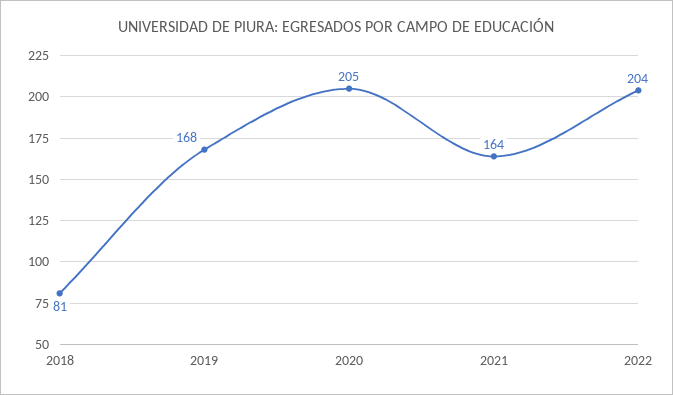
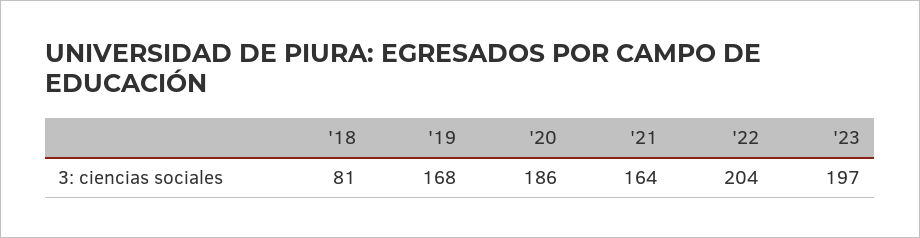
2020: 205 -> 186
'23: none -> 197

